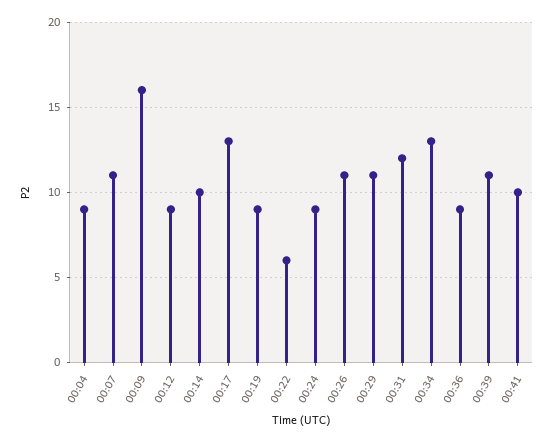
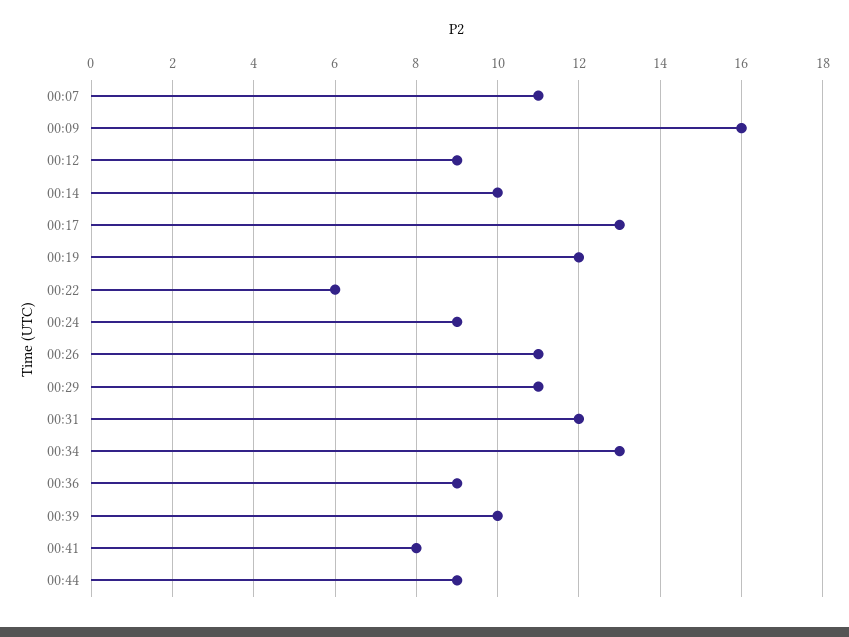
00:04: 9 -> none
00:19: 9 -> 12
00:39: 11 -> 10
00:41: 10 -> 8
00:44: none -> 9

